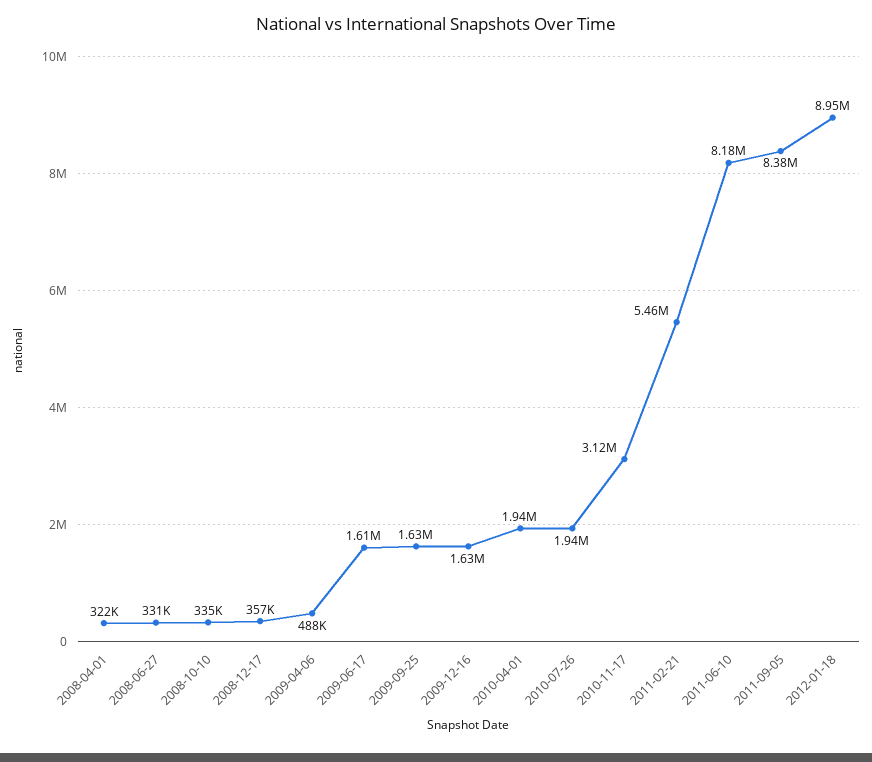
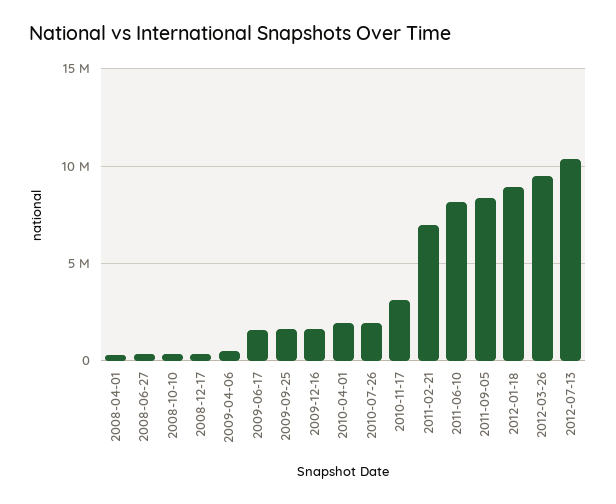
2011-02-21: 5460000 -> 7000000
2012-03-26: none -> 9500000
2012-07-13: none -> 10500000

